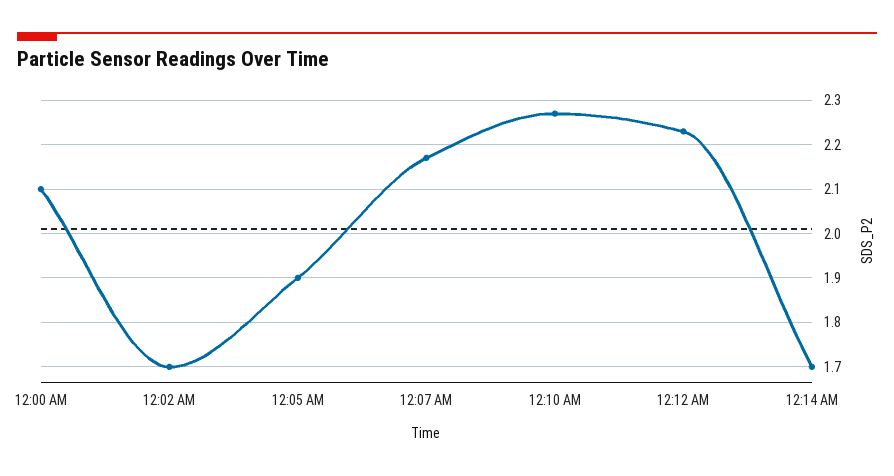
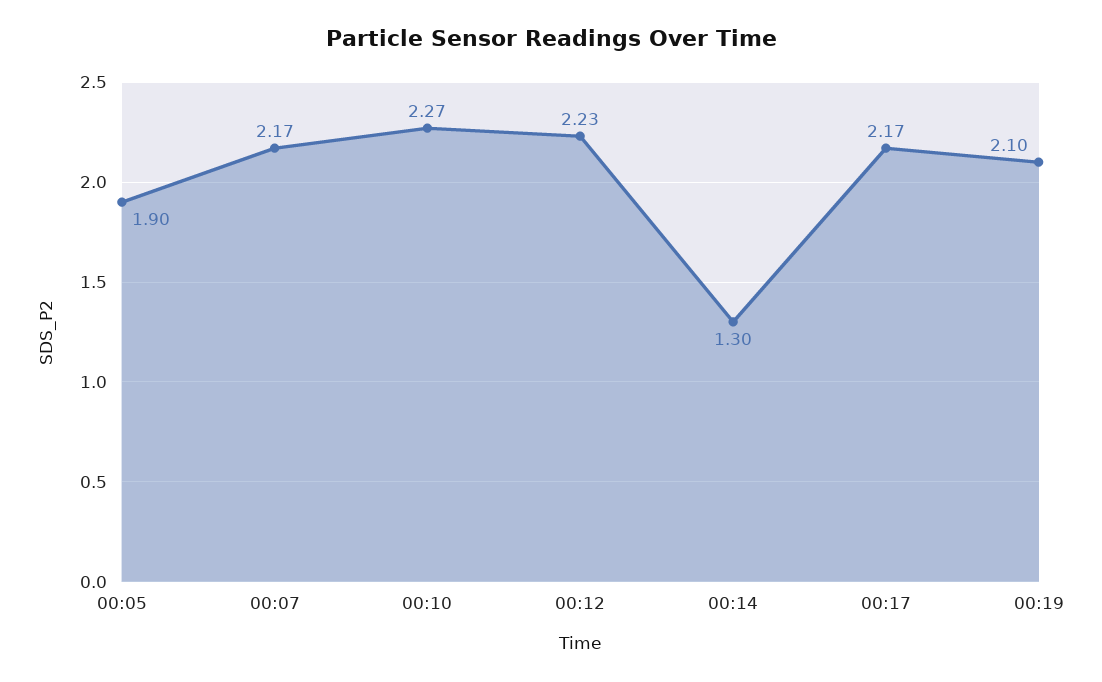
12:00 AM: 2.1 -> none
12:02 AM: 1.7 -> none
12:14 AM: 1.7 -> 1.3
00:17: none -> 2.17
00:19: none -> 2.1

